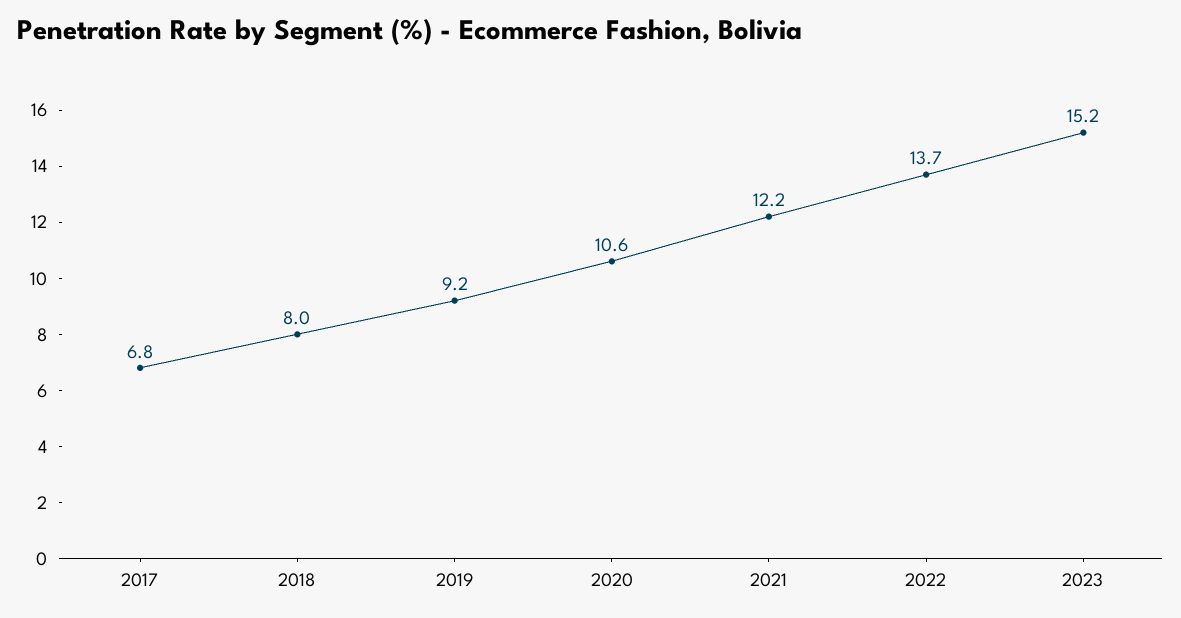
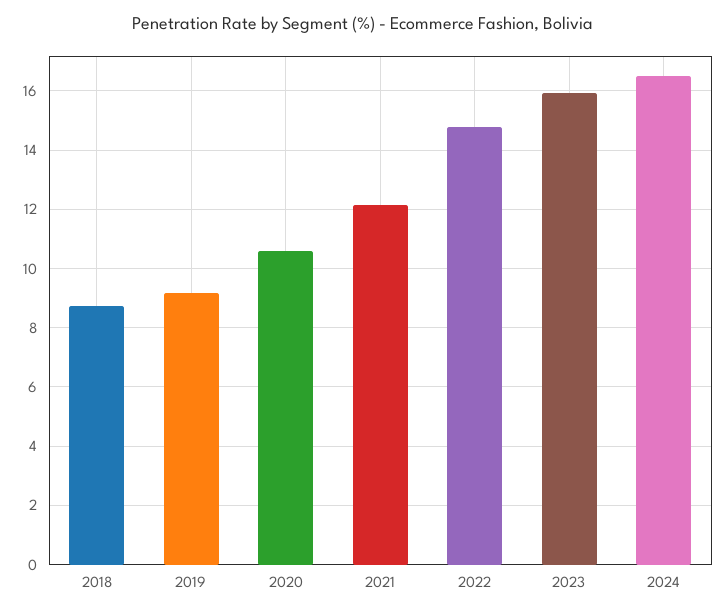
2017: 6.8 -> none
2018: 8 -> 8.75
2022: 13.7 -> 14.75
2023: 15.2 -> 16
2024: none -> 16.5

